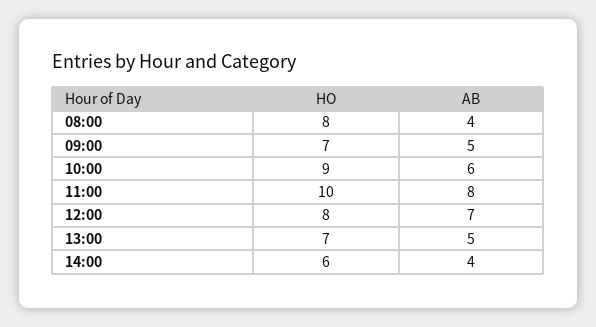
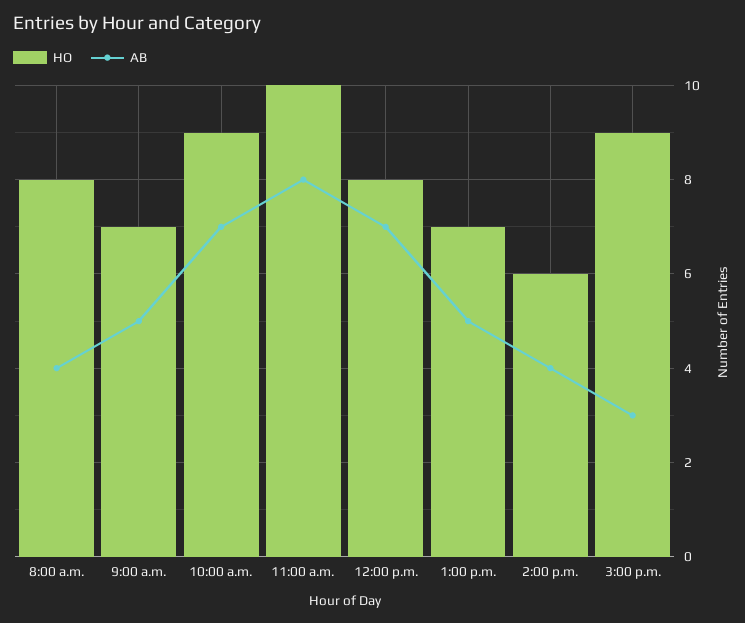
AB, 10:00: 6 -> 7
HO, 3:00 p.m.: none -> 9
AB, 3:00 p.m.: none -> 3

